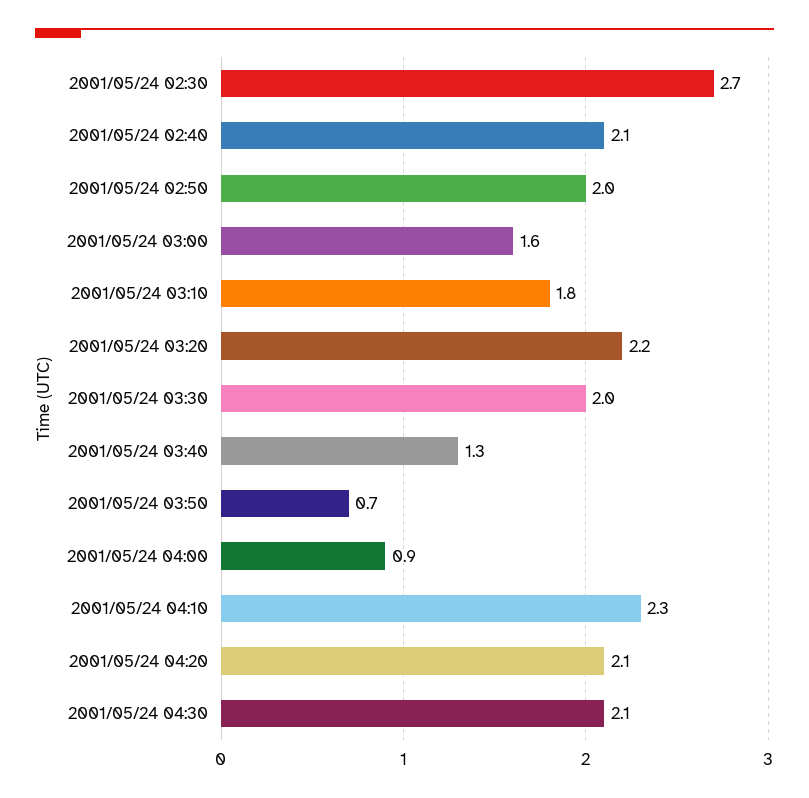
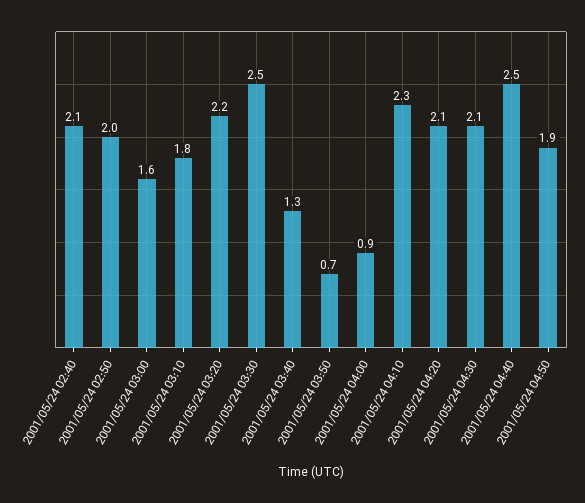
2001/05/24 02:30: 2.7 -> none
2001/05/24 03:30: 2 -> 2.5
2001/05/24 04:40: none -> 2.5
2001/05/24 04:50: none -> 1.9

